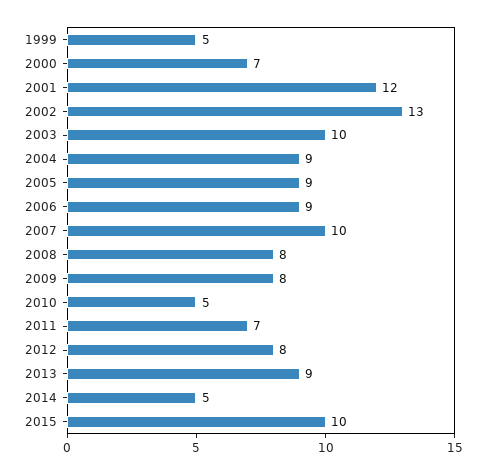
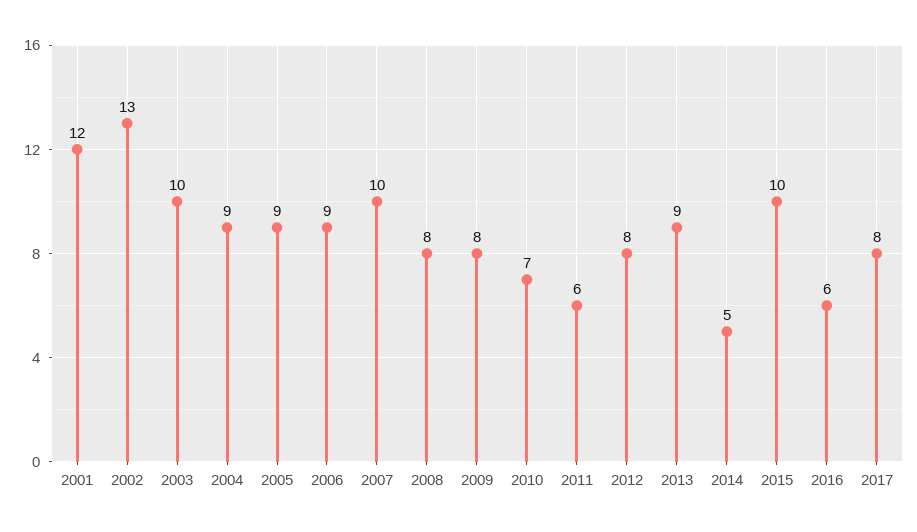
1999: 5 -> none
2000: 7 -> none
2010: 5 -> 7
2011: 7 -> 6
2016: none -> 6
2017: none -> 8

